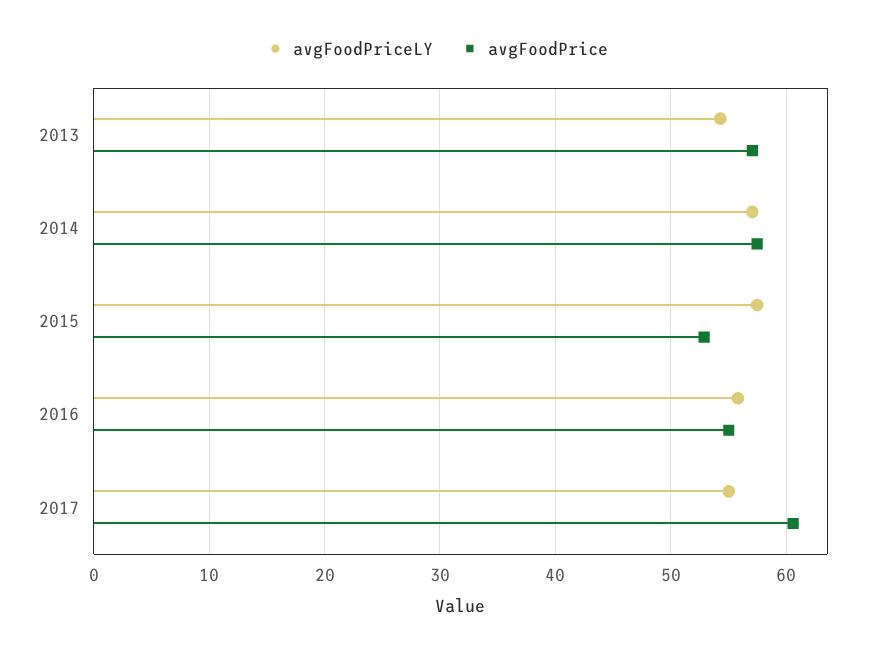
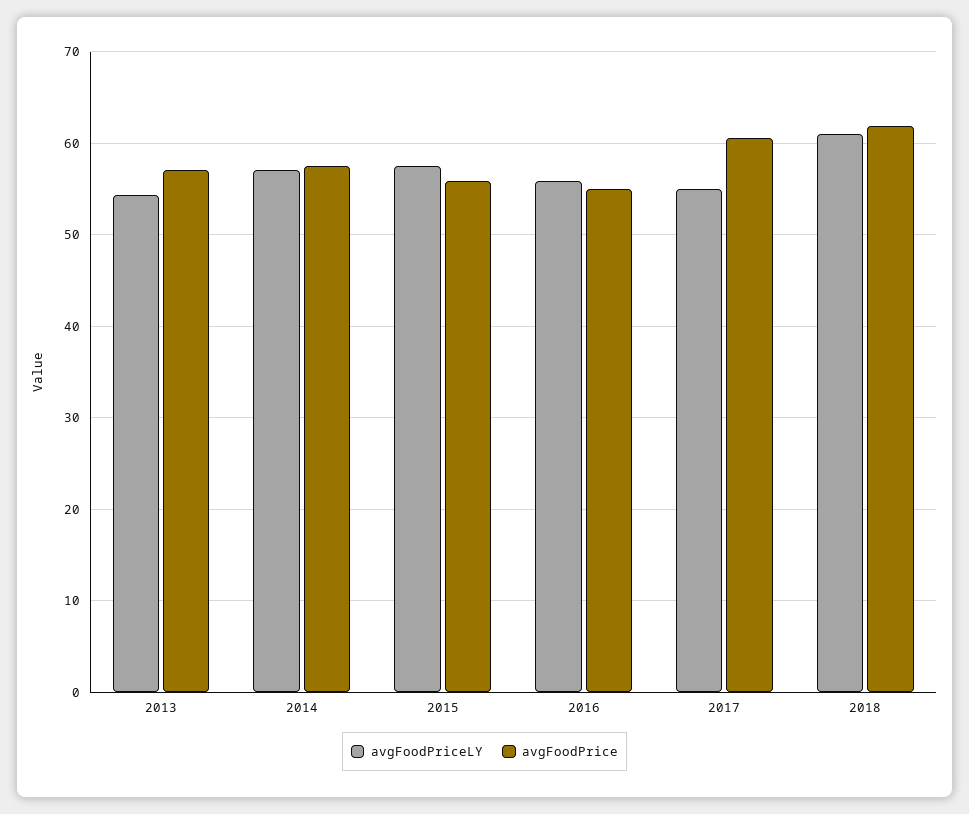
avgFoodPrice, 2015: 53 -> 56
avgFoodPriceLY, 2018: none -> 61
avgFoodPrice, 2018: none -> 62

